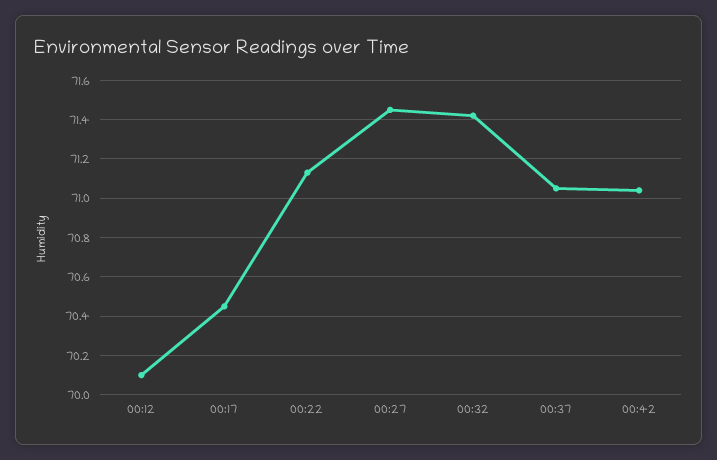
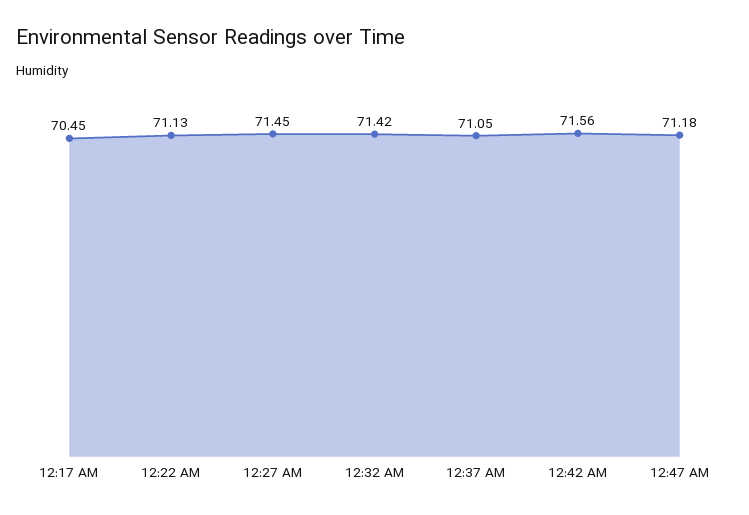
00:12: 70.1 -> none
00:42: 71.05 -> 71.56
12:47 AM: none -> 71.18

